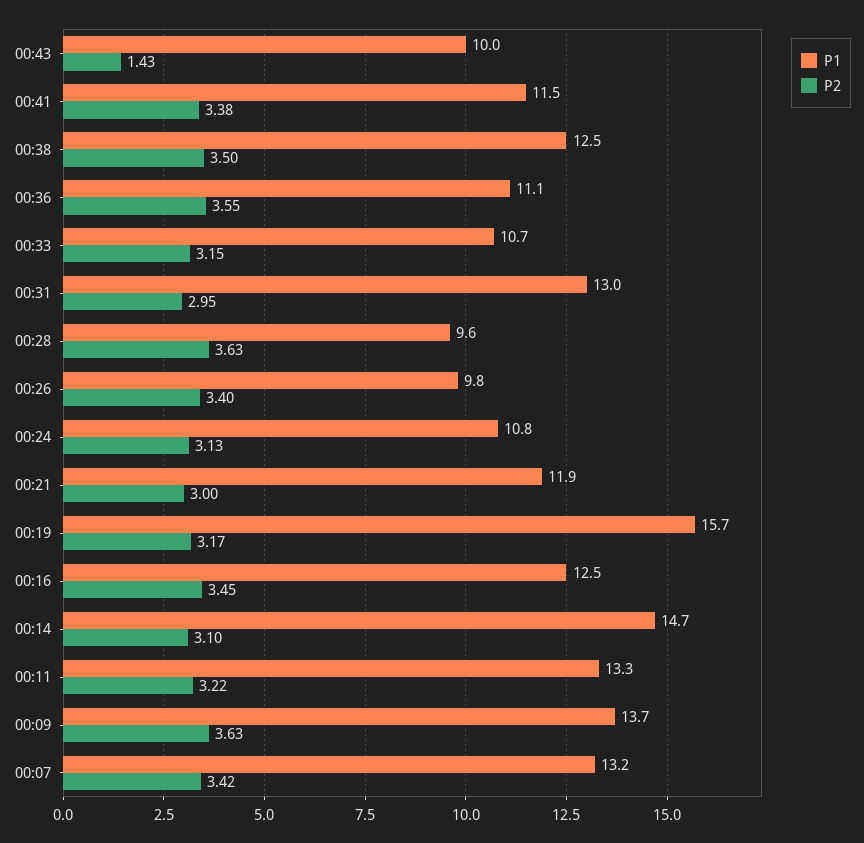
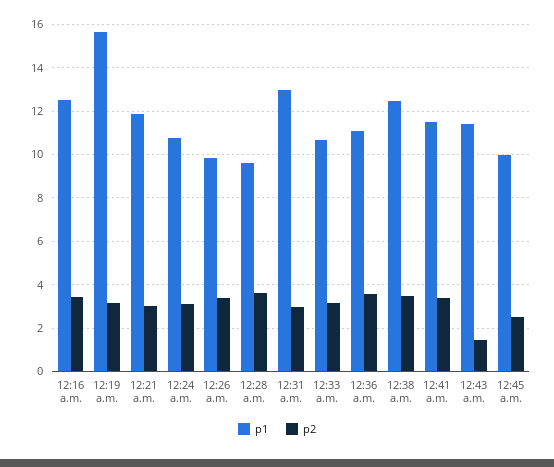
P1, 00:43: 10 -> 11.5
P1, 00:14: 14.7 -> none
P2, 00:14: 3.1 -> none
P1, 00:11: 13.3 -> none
P2, 00:11: 3.22 -> none
P1, 00:09: 13.7 -> none
P2, 00:09: 3.63 -> none
P1, 00:07: 13.2 -> none
P2, 00:07: 3.42 -> none
P1, 12:45 a.m.: none -> 10
P2, 12:45 a.m.: none -> 2.5

